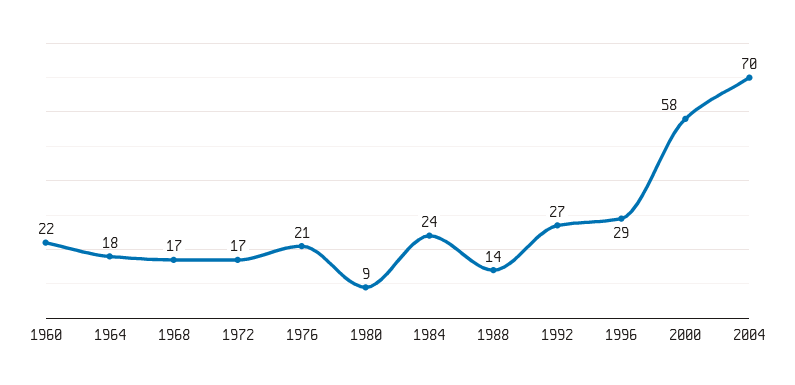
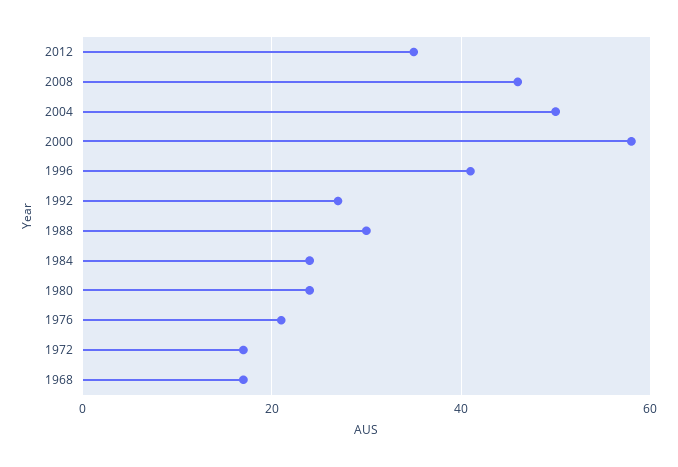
1960: 22 -> none
1964: 18 -> none
1980: 9 -> 25
1988: 14 -> 30
1996: 29 -> 40
2004: 70 -> 50
2012: none -> 35
2008: none -> 45

